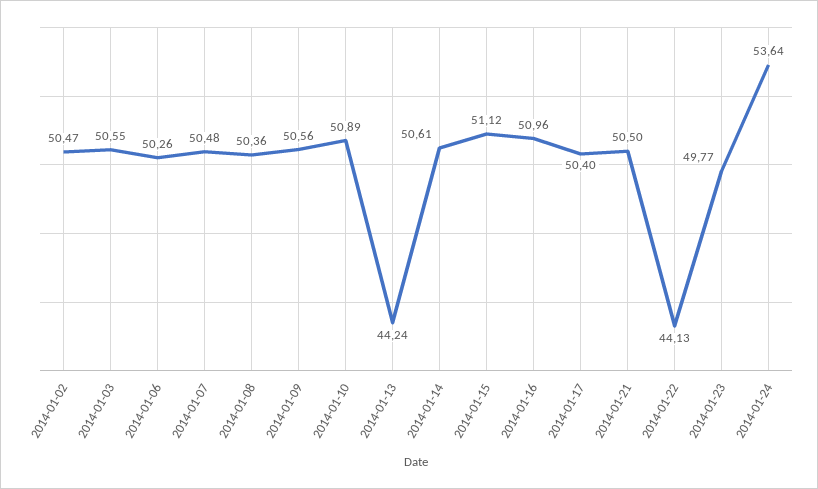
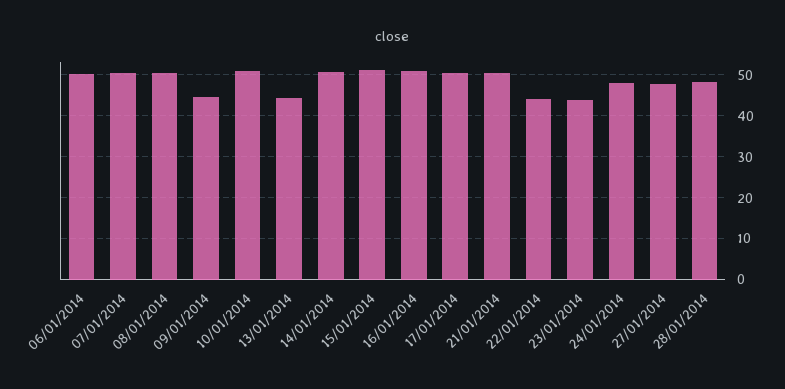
2014-01-02: 50.47 -> none
2014-01-03: 50.55 -> none
2014-01-09: 50.56 -> 44
2014-01-23: 49.77 -> 44
2014-01-24: 53.64 -> 48
27/01/2014: none -> 48
28/01/2014: none -> 48

